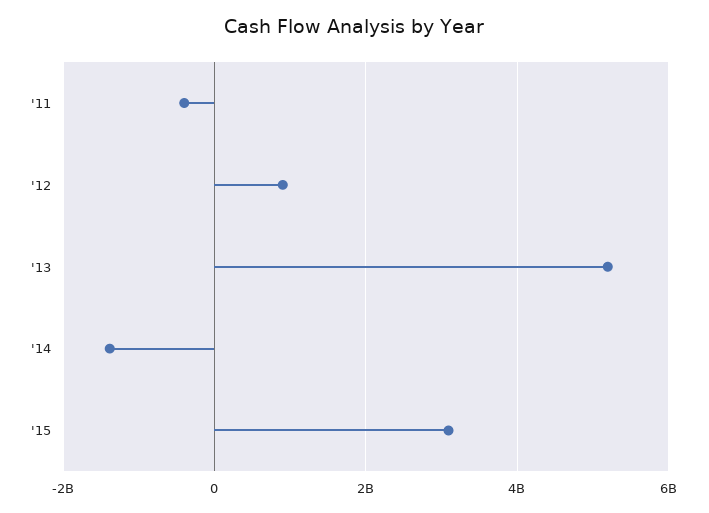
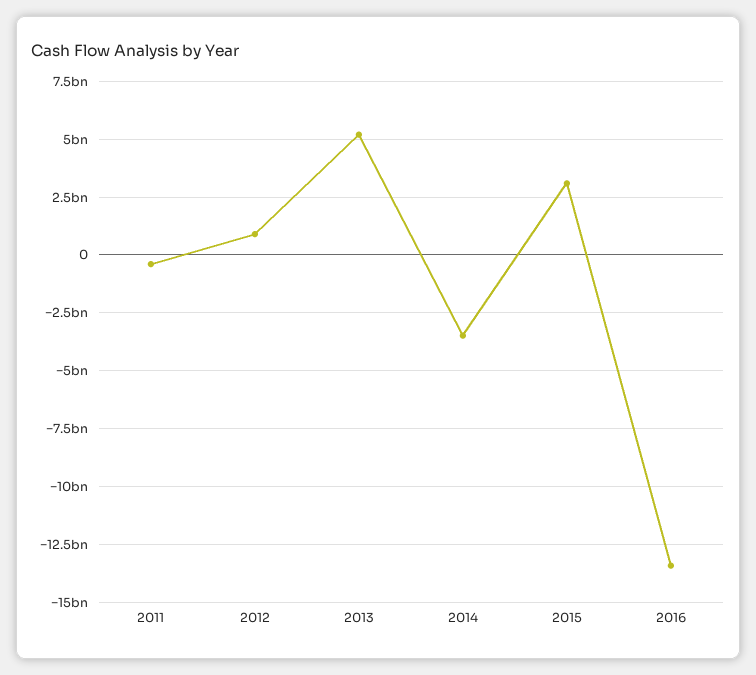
'14: -1400000000 -> -3500000000
2016: none -> -13500000000

